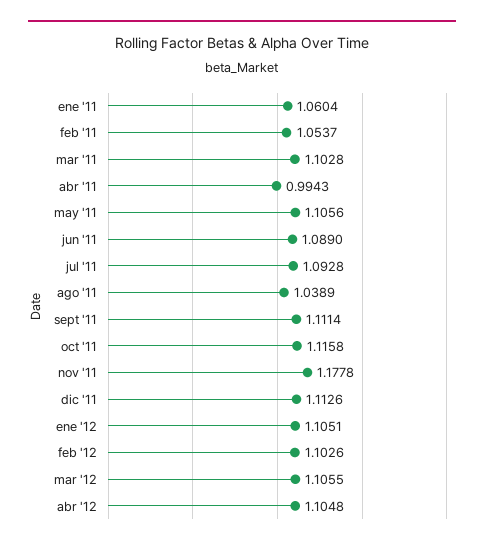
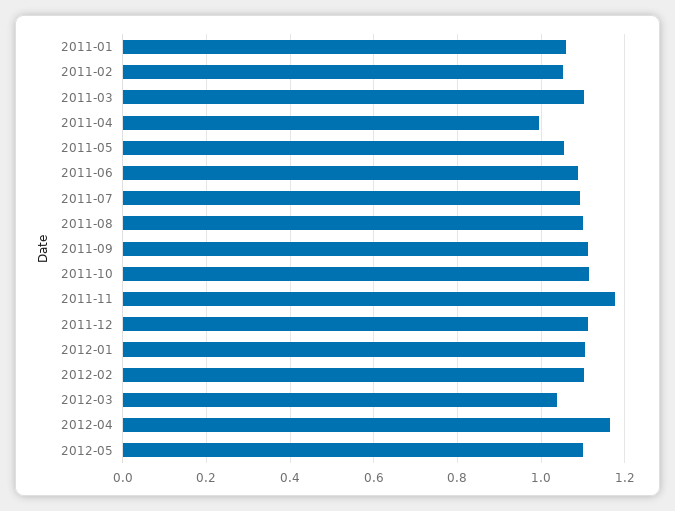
may '11: 1.1056 -> 1.06
ago '11: 1.0389 -> 1.1
mar '12: 1.1055 -> 1.04
abr '12: 1.1048 -> 1.16
2012-05: none -> 1.1

